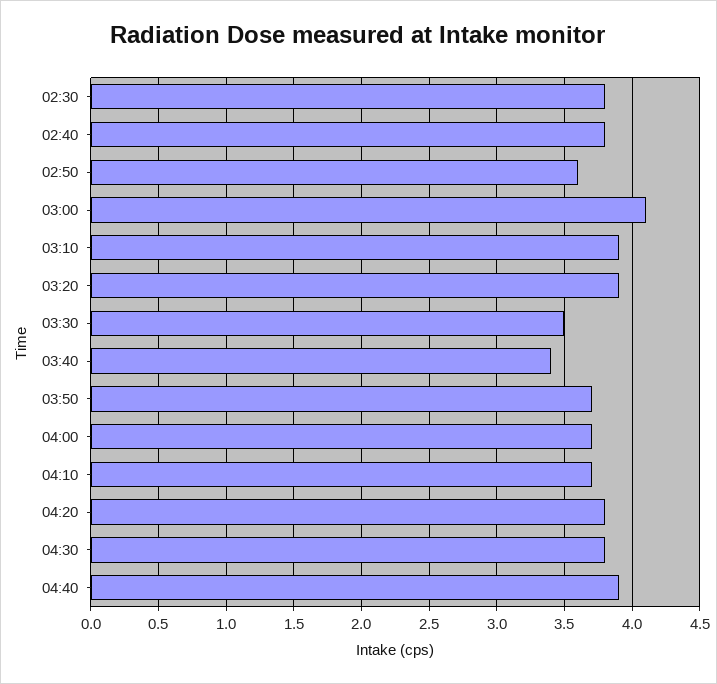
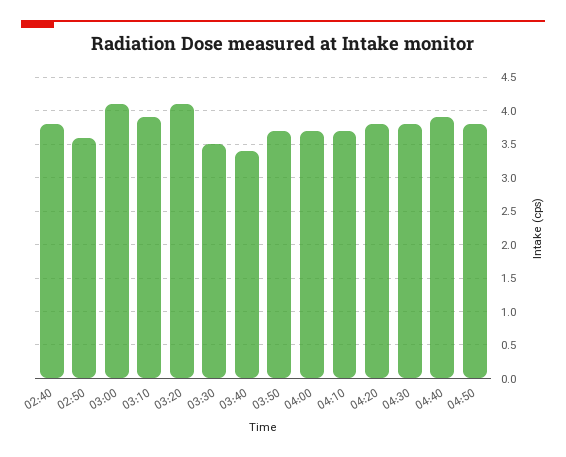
02:30: 3.8 -> none
03:20: 3.9 -> 4.1
04:50: none -> 3.8

